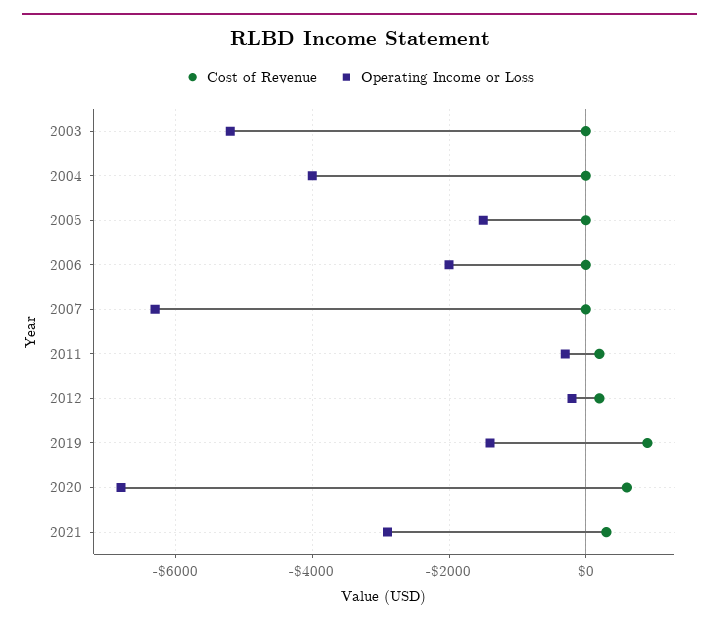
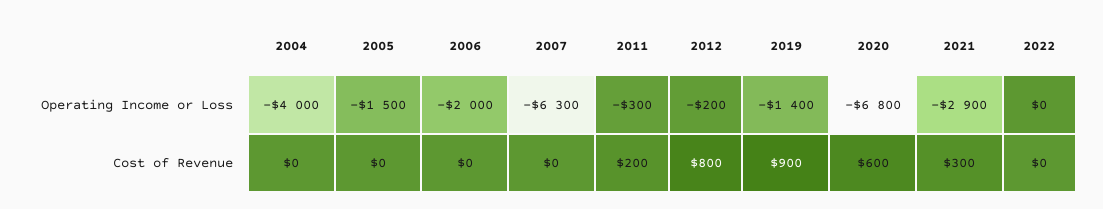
Cost of Revenue, 2003: 0 -> none
Operating Income or Loss, 2003: -5200 -> none
Cost of Revenue, 2012: 200 -> 800
Operating Income or Loss, 2022: none -> 0
Cost of Revenue, 2022: none -> 0

